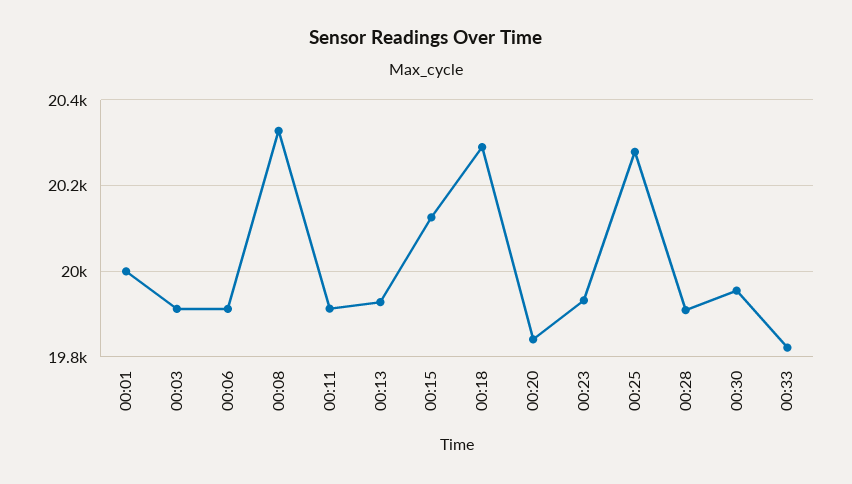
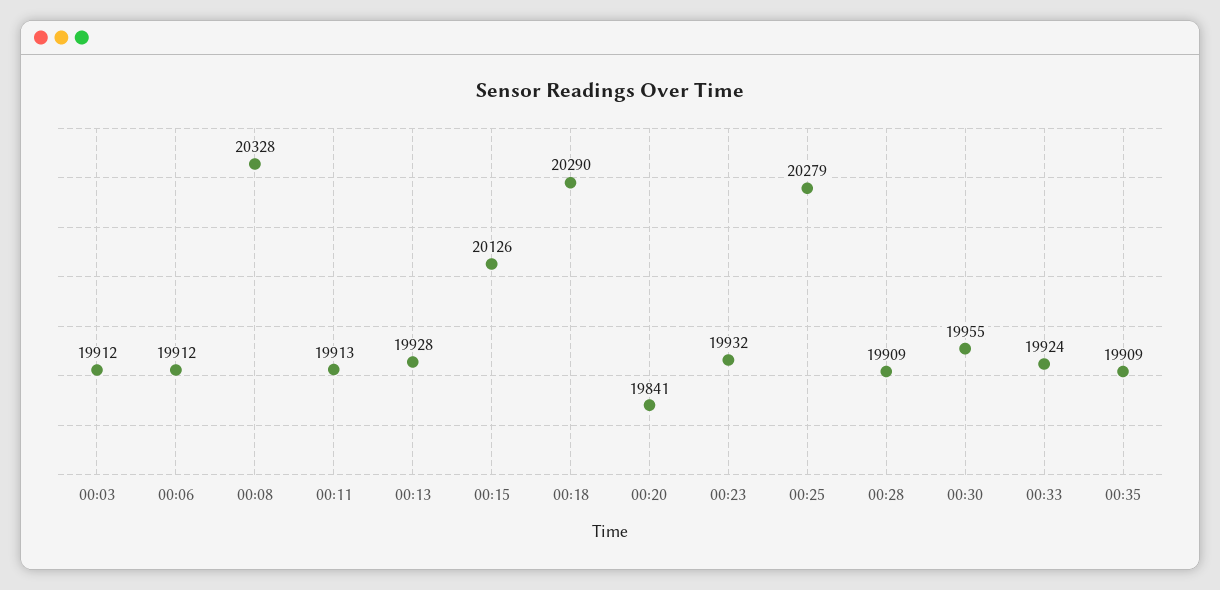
00:01: 20000 -> none
00:33: 19820 -> 19924
00:35: none -> 19909

